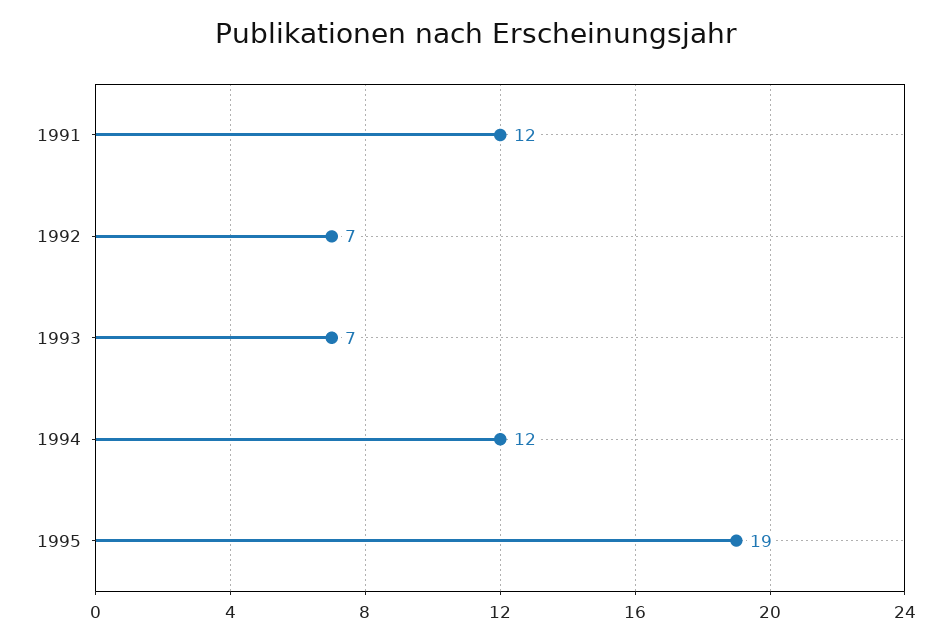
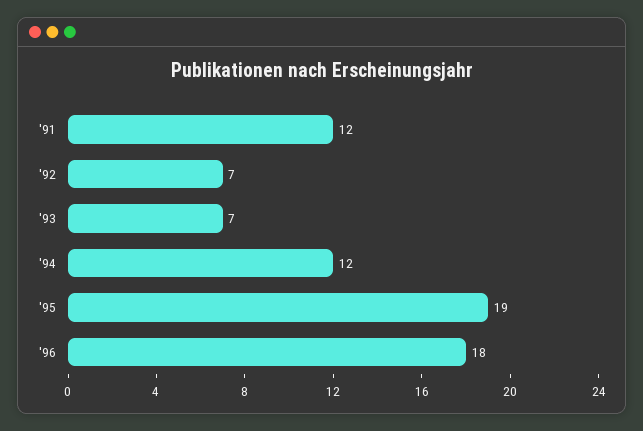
'96: none -> 18

